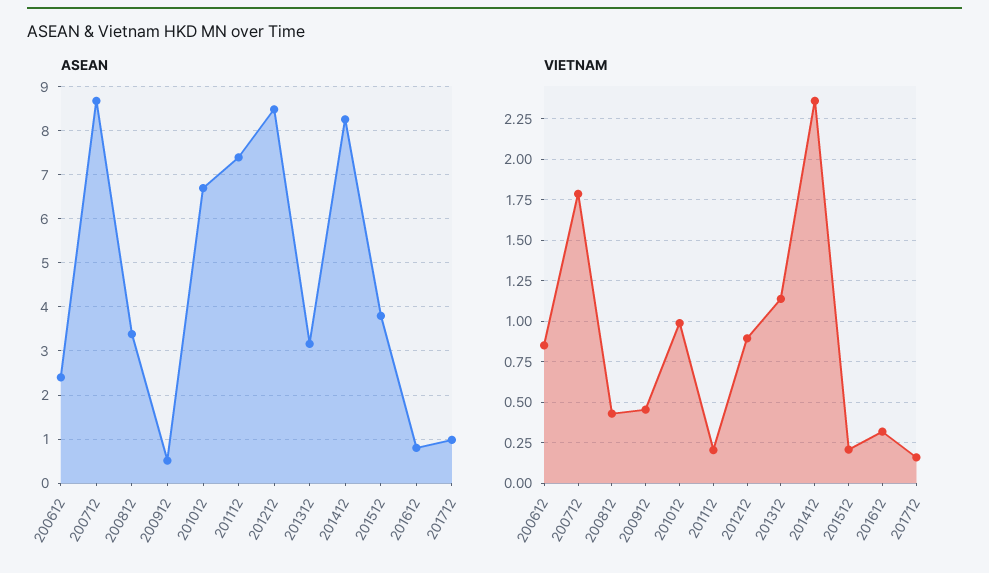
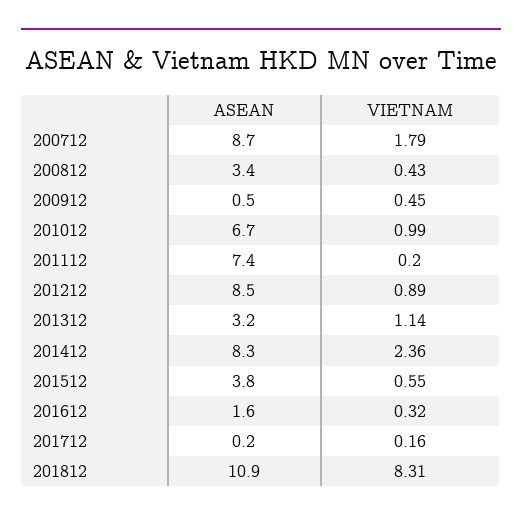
ASEAN, 200612: 2.4 -> none
ASEAN, 201612: 0.8 -> 1.6
ASEAN, 201712: 1 -> 0.2
VIETNAM, 200612: 0.85 -> none
VIETNAM, 201512: 0.2 -> 0.55
ASEAN, 201812: none -> 10.9
VIETNAM, 201812: none -> 8.31

